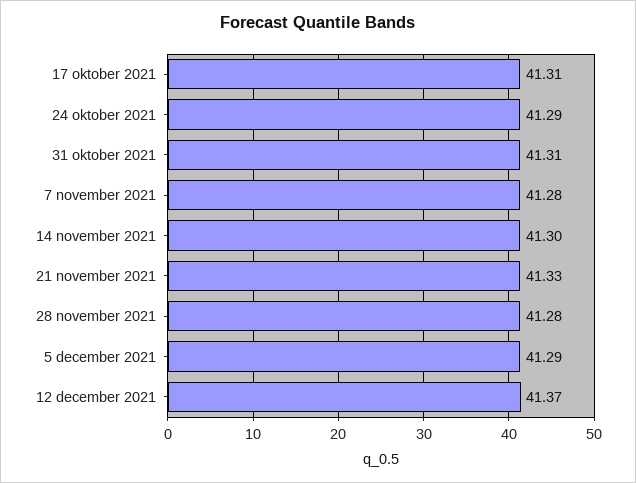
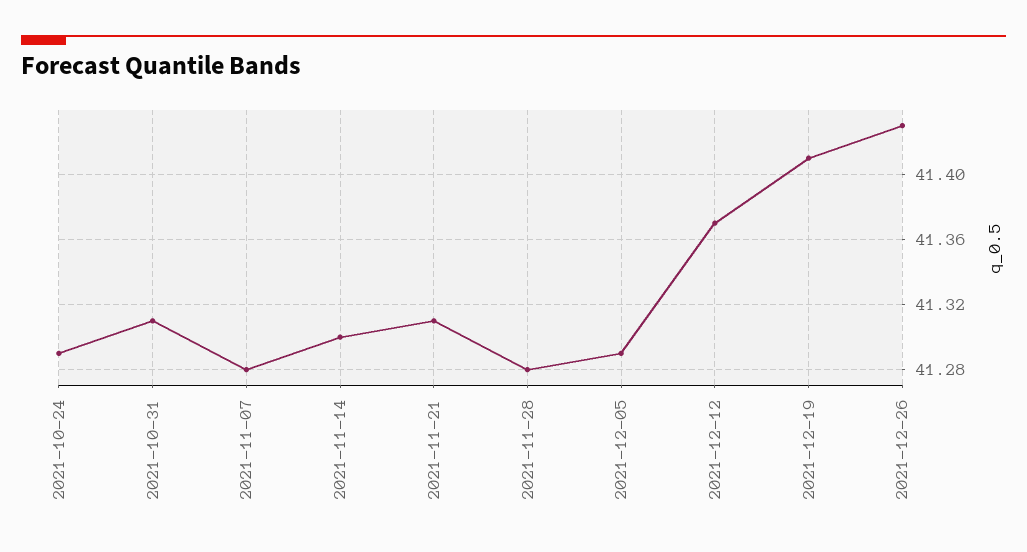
17 oktober 2021: 41.31 -> none
21 november 2021: 41.33 -> 41.31
2021-12-19: none -> 41.41
2021-12-26: none -> 41.43

